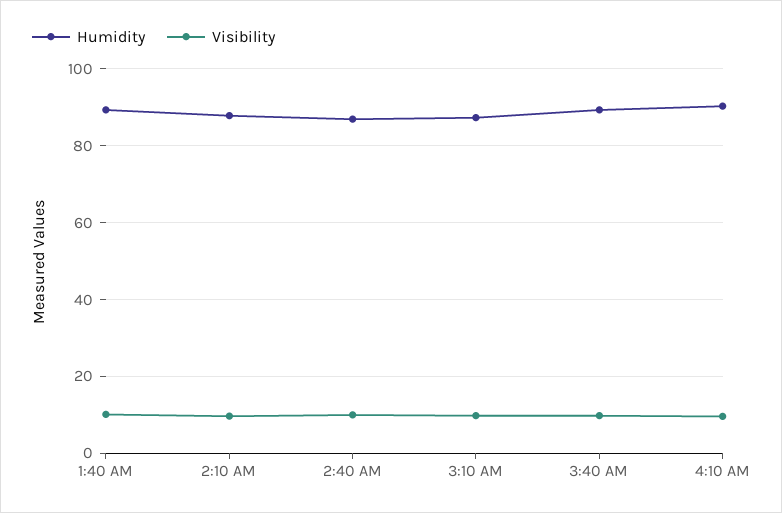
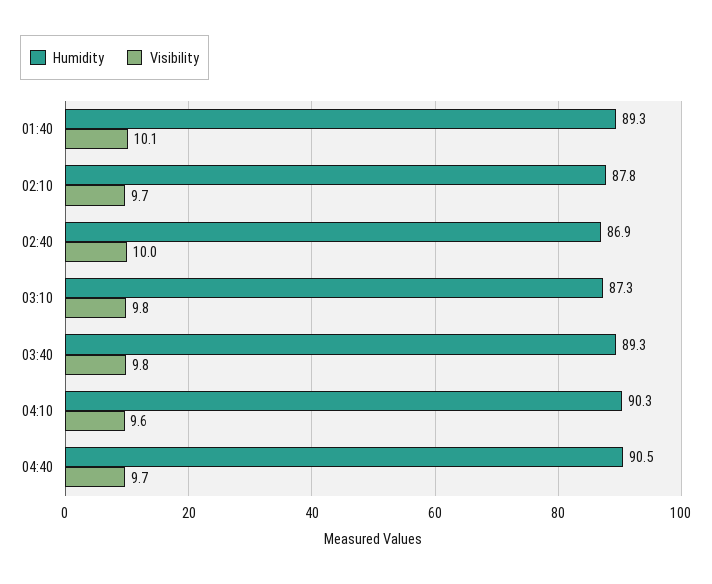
Humidity, 04:40: none -> 90.5
Visibility, 04:40: none -> 9.7

